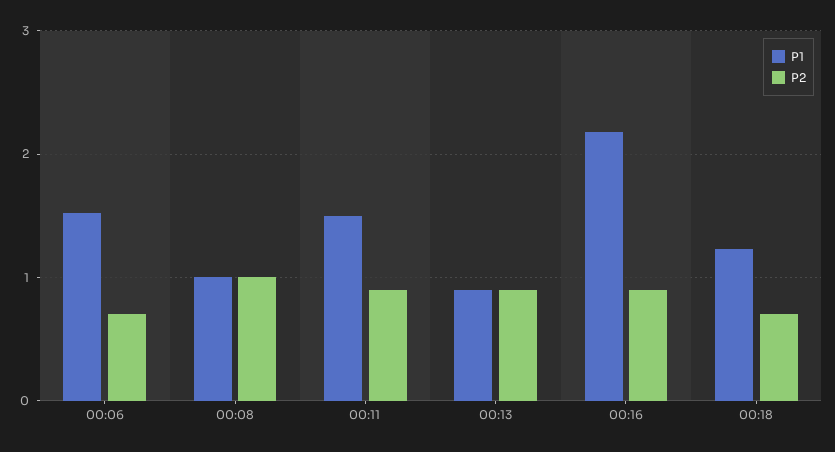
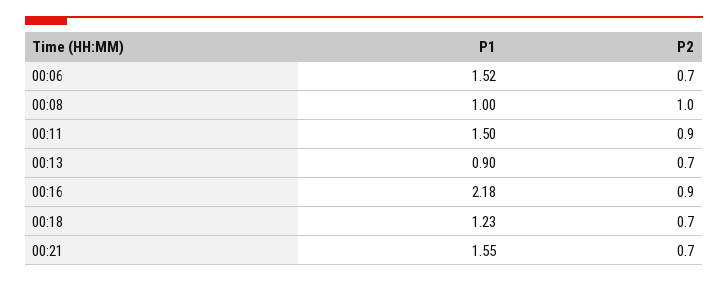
P2, 00:13: 0.9 -> 0.7
P1, 00:21: none -> 1.55
P2, 00:21: none -> 0.7

